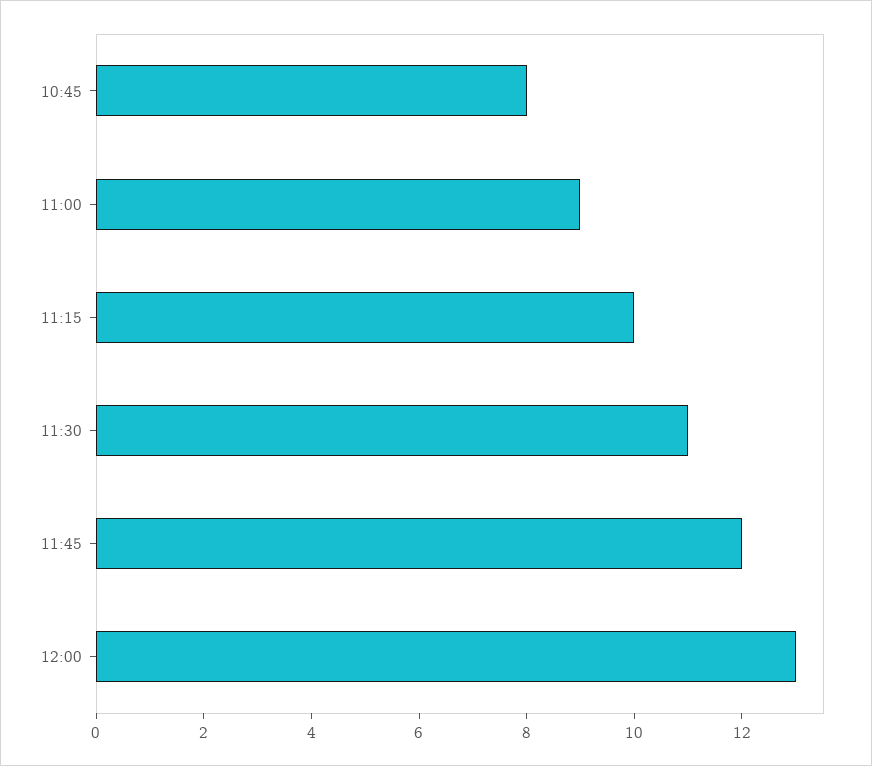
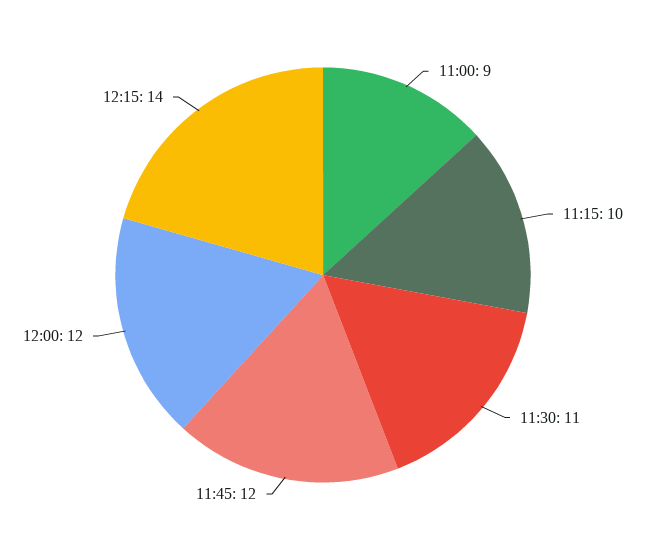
10:45: 8 -> none
12:00: 13 -> 12
12:15: none -> 14

